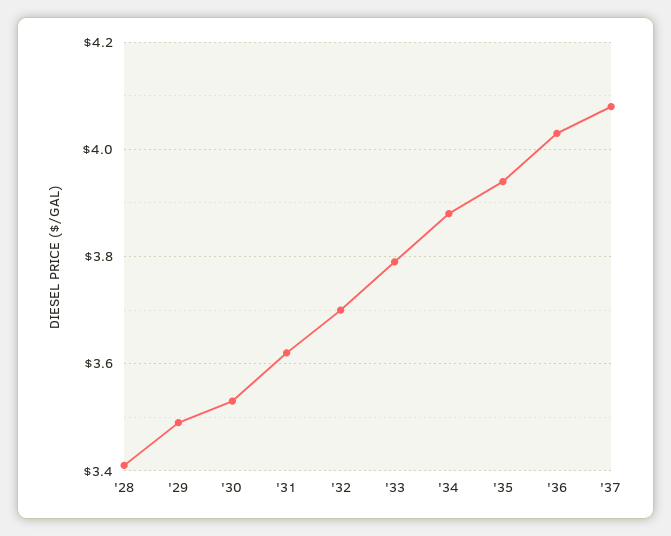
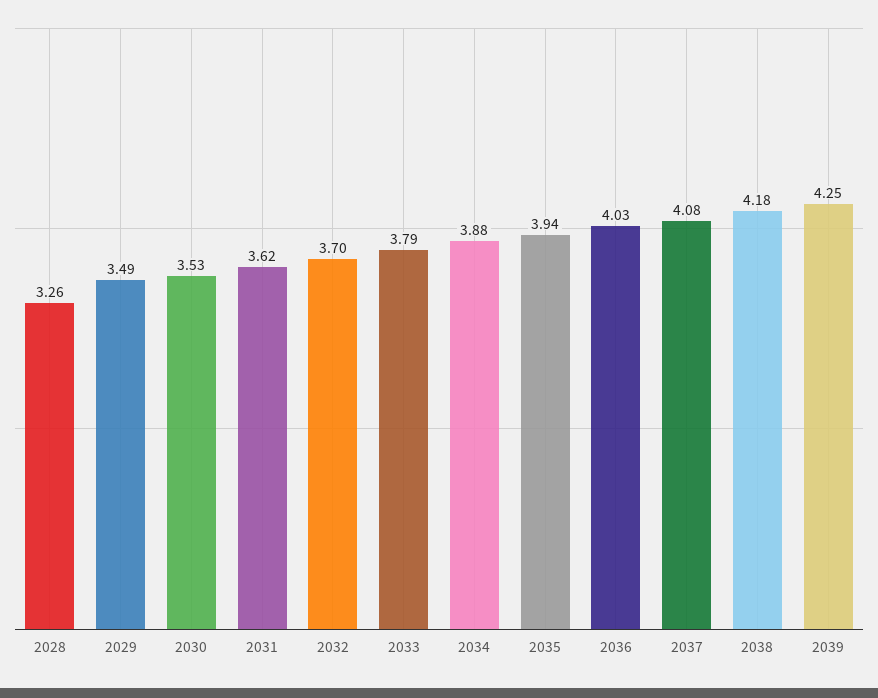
'28: 3.4 -> 3.26
2038: none -> 4.18
2039: none -> 4.25

